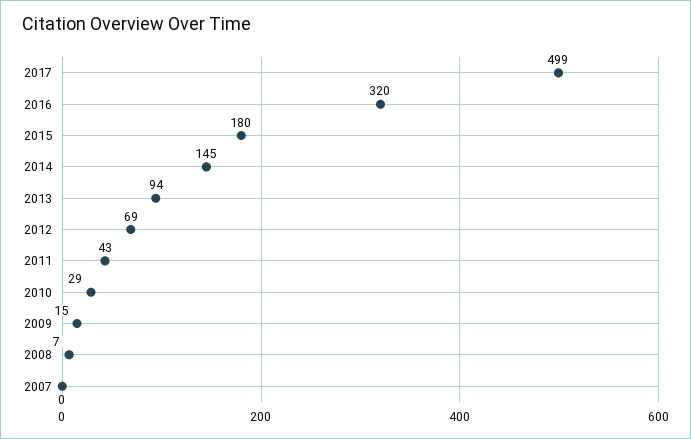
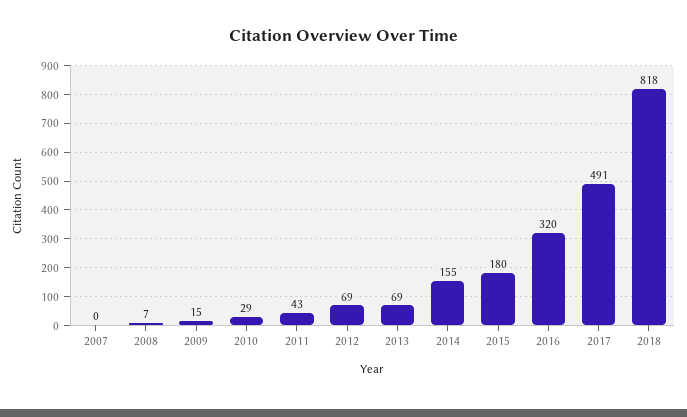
2017: 499 -> 491
2014: 145 -> 155
2013: 94 -> 69
2018: none -> 818

